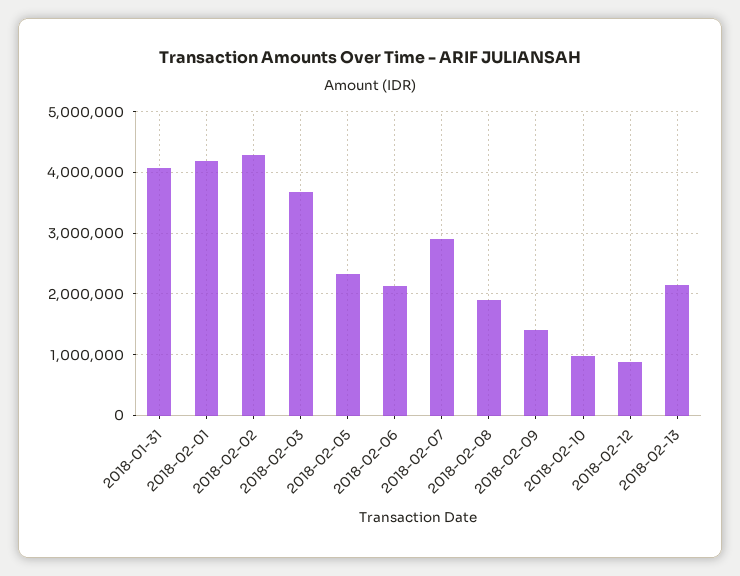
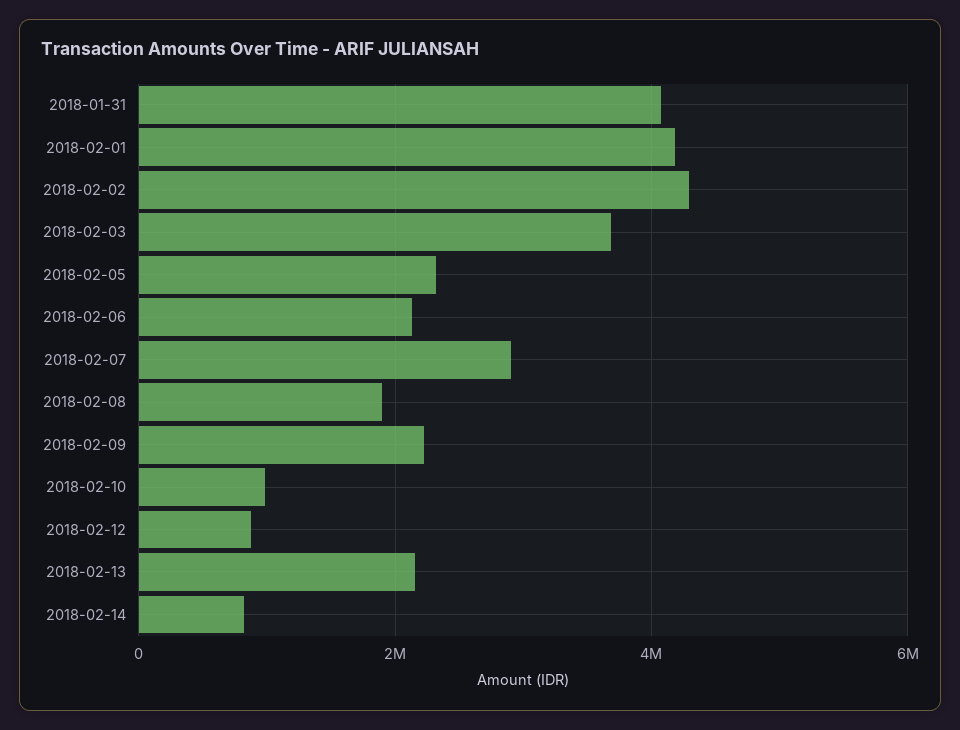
2018-02-09: 1400000 -> 2200000
2018-02-14: none -> 800000

